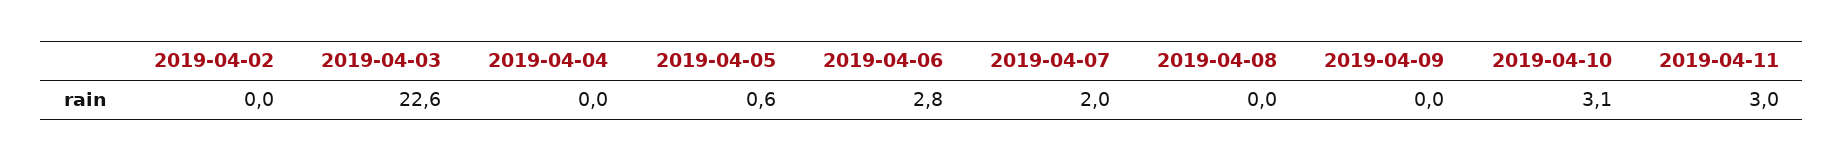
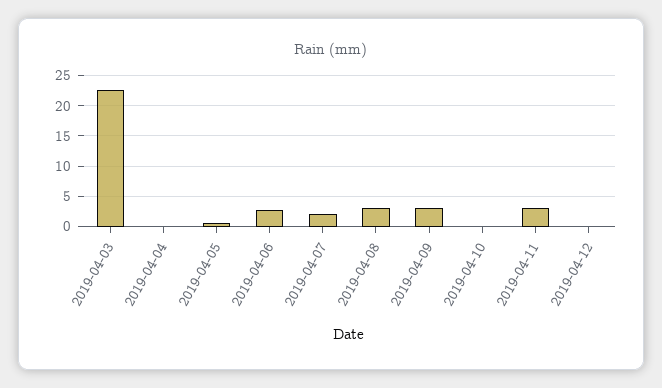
2019-04-02: 0 -> none
2019-04-08: 0 -> 3
2019-04-09: 0 -> 3
2019-04-10: 3.1 -> 0
2019-04-12: none -> 0

